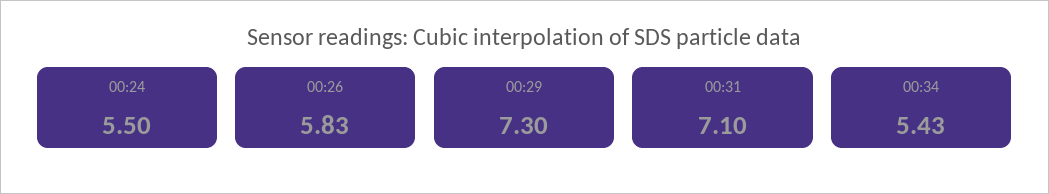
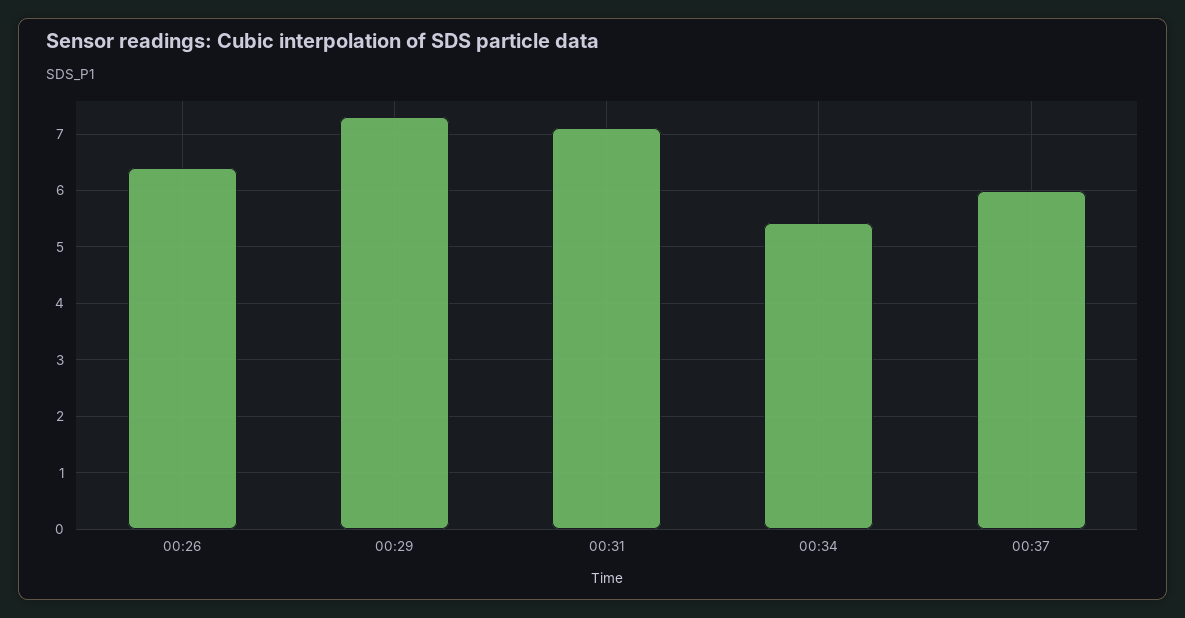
00:24: 5.5 -> none
00:26: 5.83 -> 6.4
00:37: none -> 6

